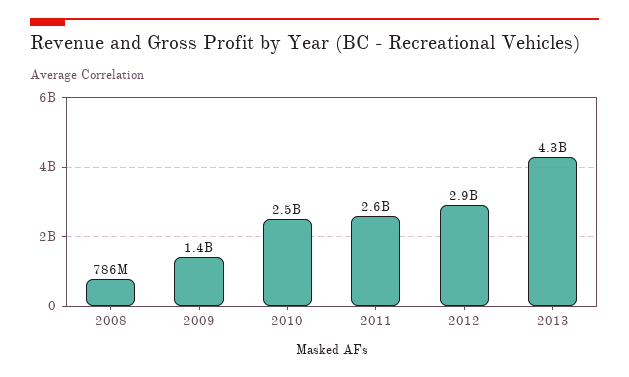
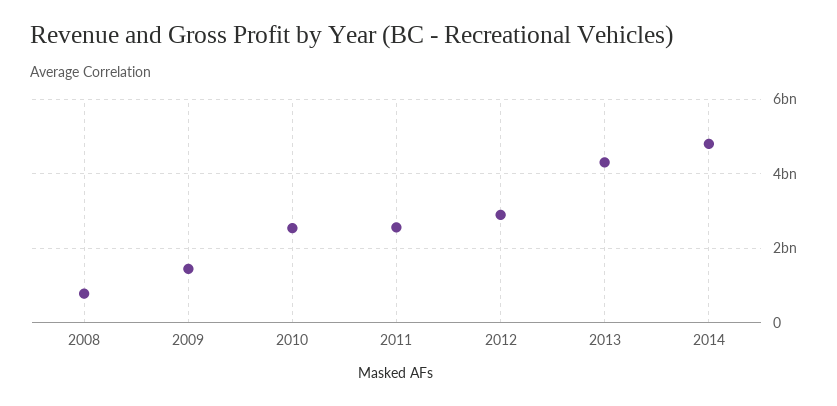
2014: none -> 4800000000

